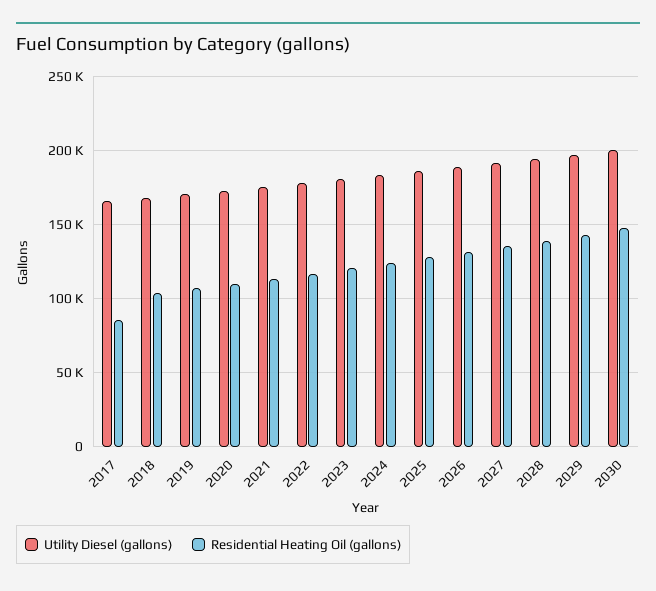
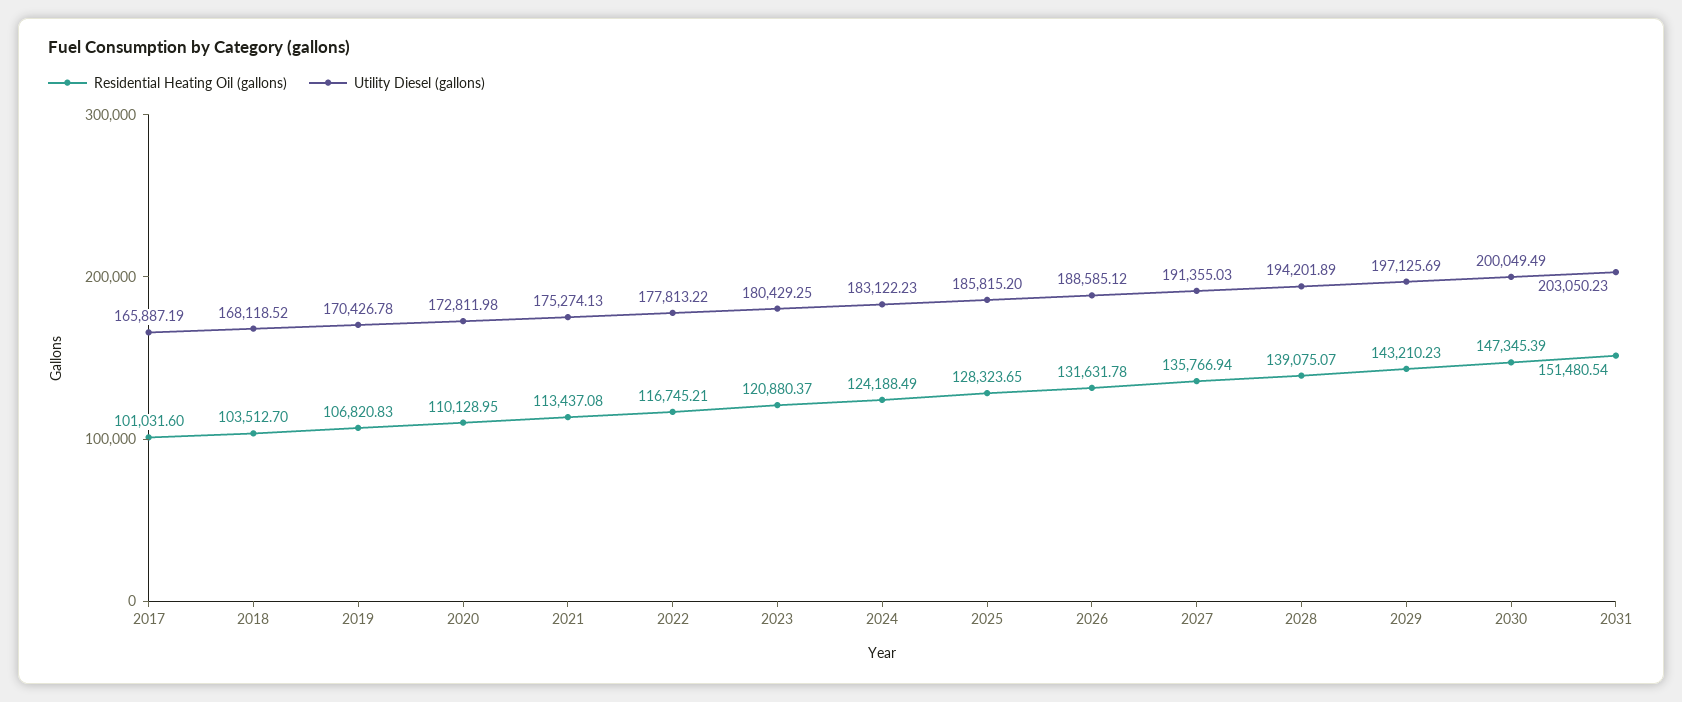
Residential Heating Oil (gallons), 2017: 85000 -> 101031.6
Residential Heating Oil (gallons), 2031: none -> 151480.54
Utility Diesel (gallons), 2031: none -> 203050.23

